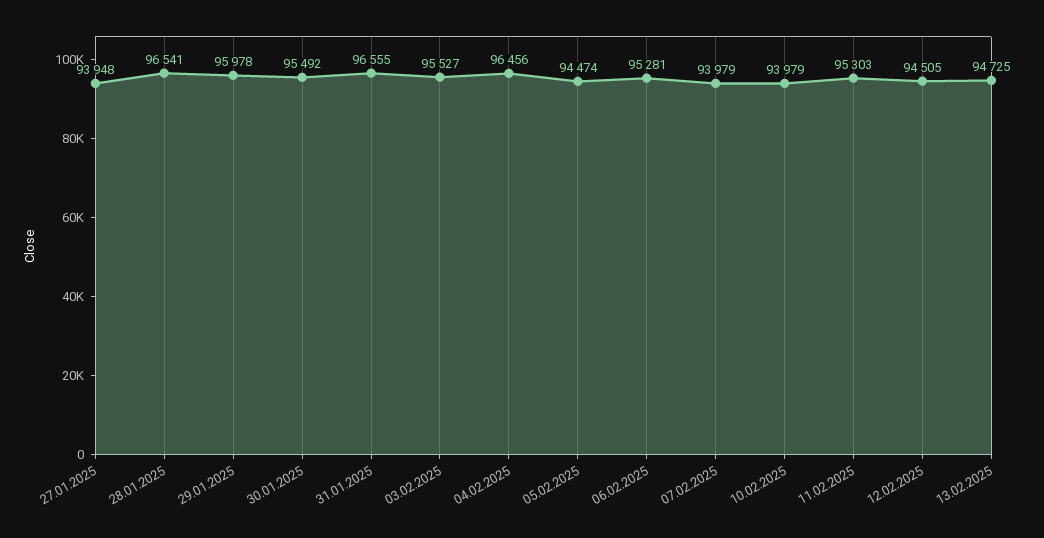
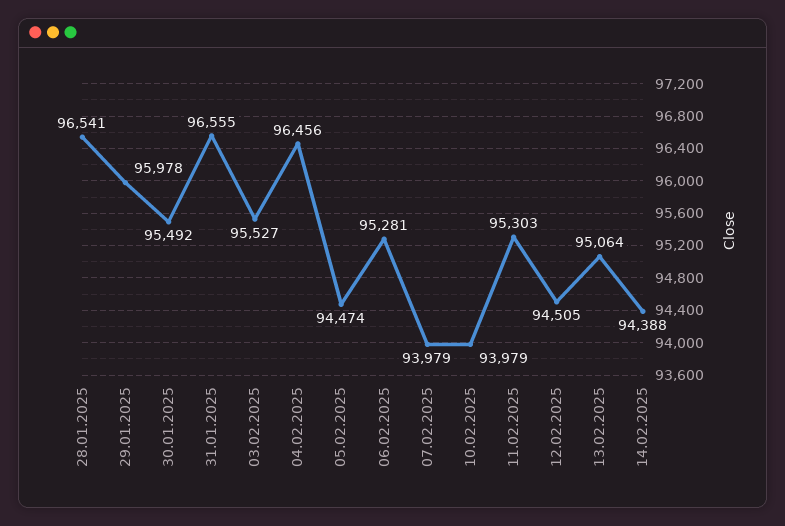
27.01.2025: 93948 -> none
13.02.2025: 94725 -> 95064
14.02.2025: none -> 94388

